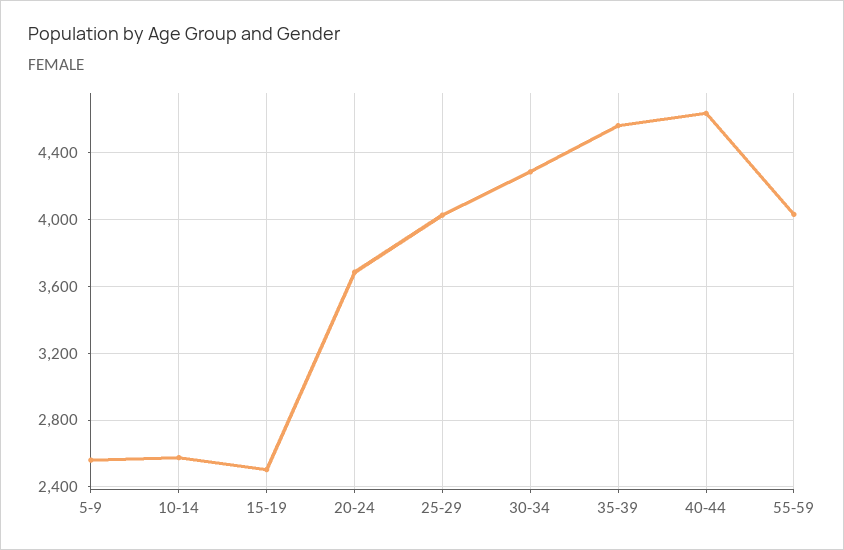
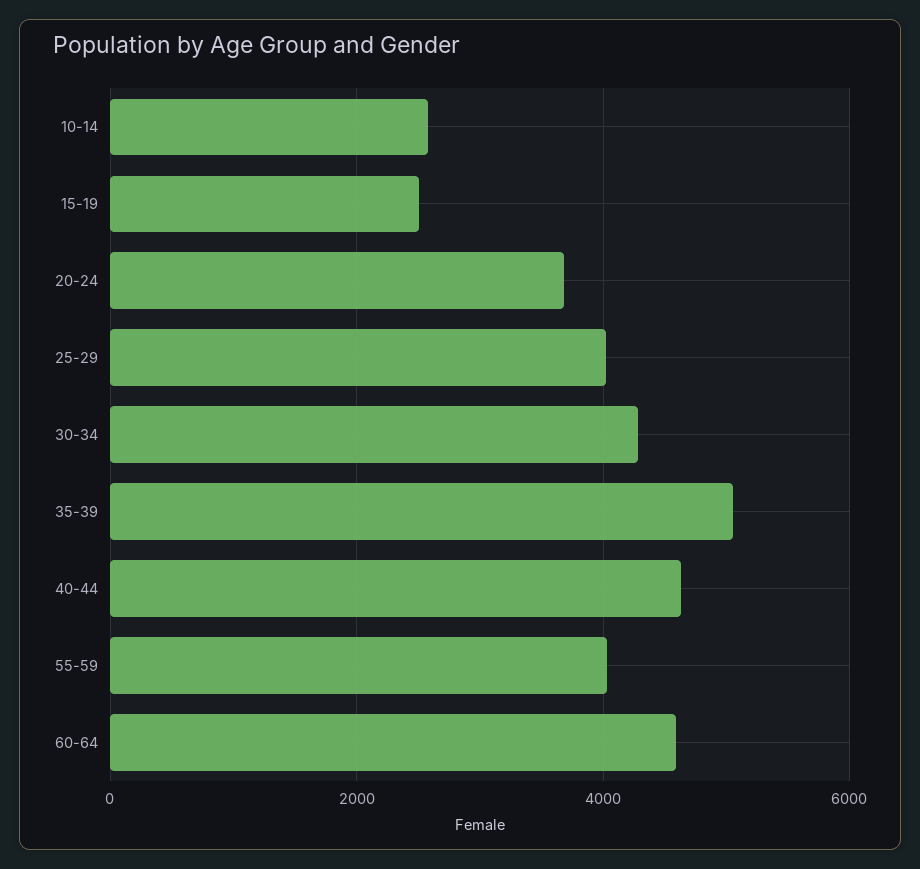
5-9: 2550 -> none
35-39: 4550 -> 5000
60-64: none -> 4600

